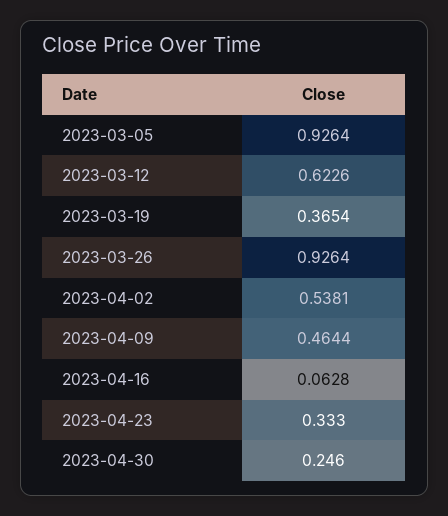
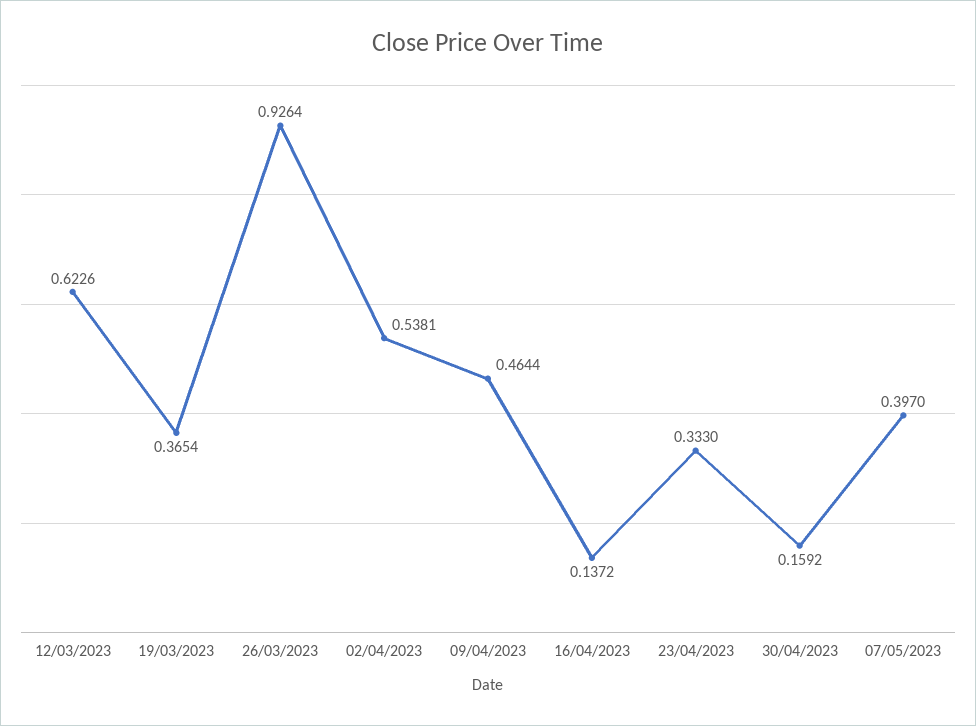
2023-03-05: 0.9264 -> none
2023-04-16: 0.0628 -> 0.1372
2023-04-30: 0.246 -> 0.1592
07/05/2023: none -> 0.397

